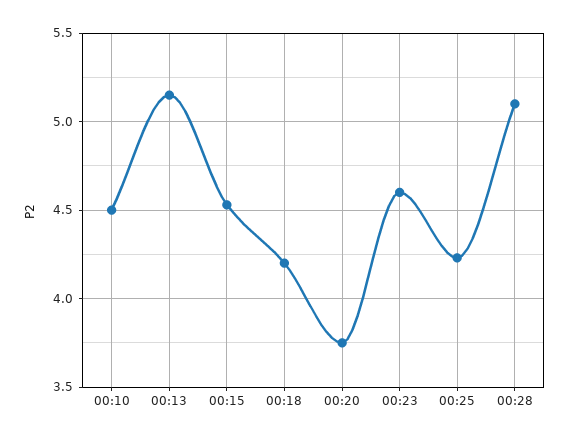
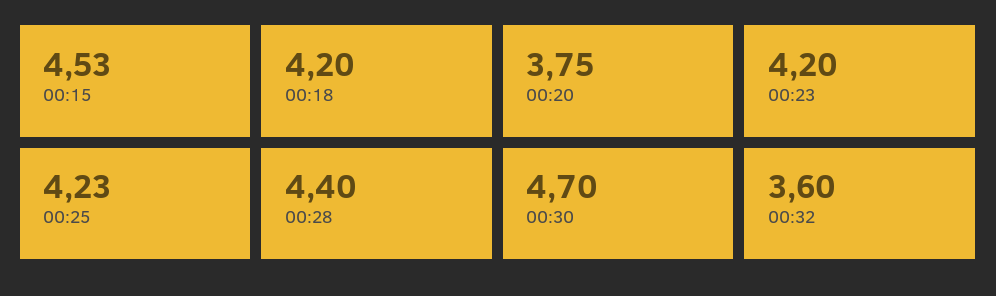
00:10: 4.5 -> none
00:13: 5.15 -> none
00:23: 4.6 -> 4.2
00:28: 5.1 -> 4.4
00:30: none -> 4.7
00:32: none -> 3.6

